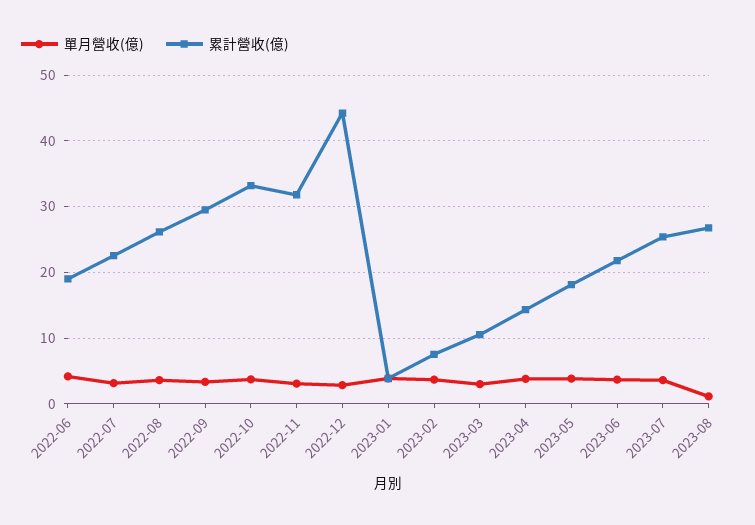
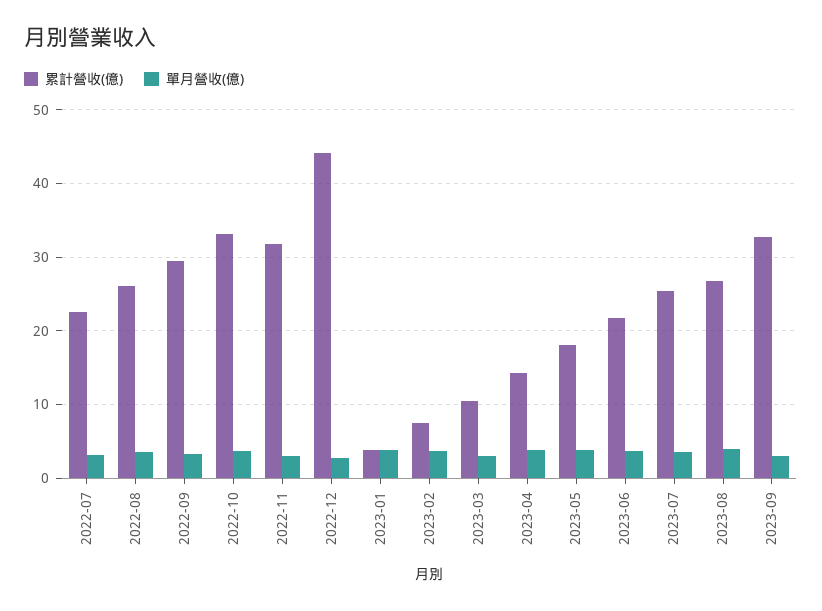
單月營收(億), 2022-06: 4 -> none
累計營收(億), 2022-06: 19 -> none
單月營收(億), 2023-08: 1 -> 4
累計營收(億), 2023-09: none -> 33
單月營收(億), 2023-09: none -> 3

